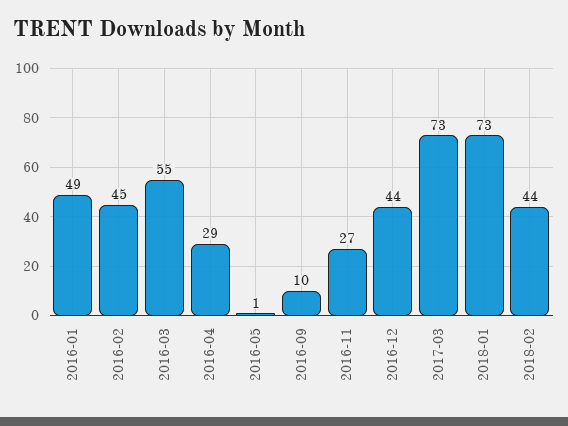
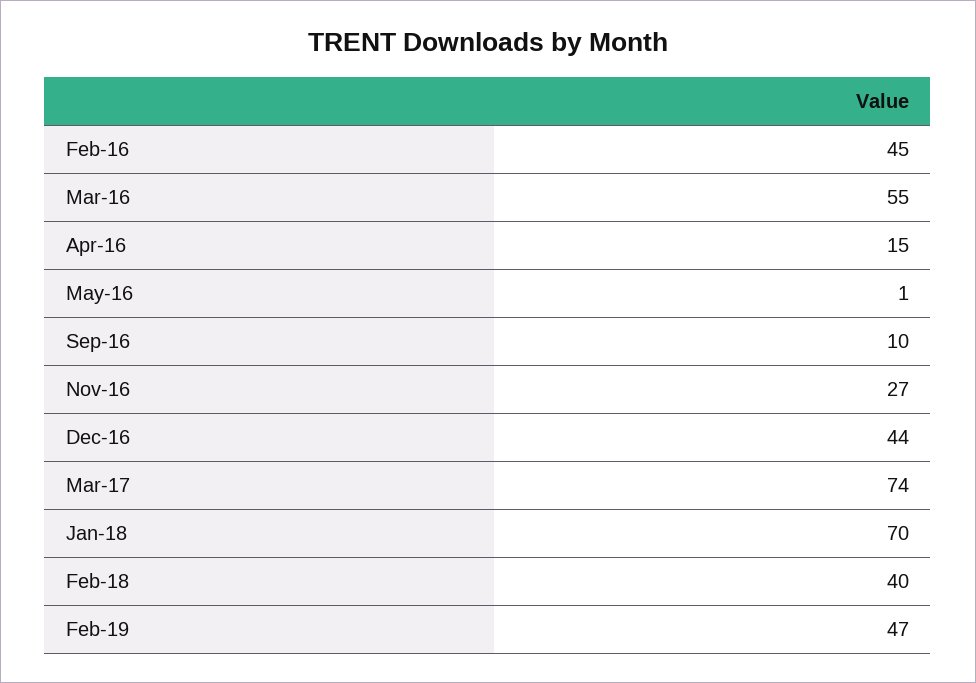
2016-01: 49 -> none
2016-04: 29 -> 15
2017-03: 73 -> 74
2018-01: 73 -> 70
2018-02: 44 -> 40
Feb-19: none -> 47

